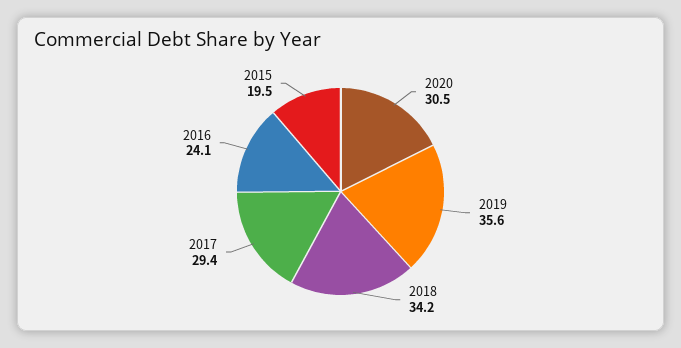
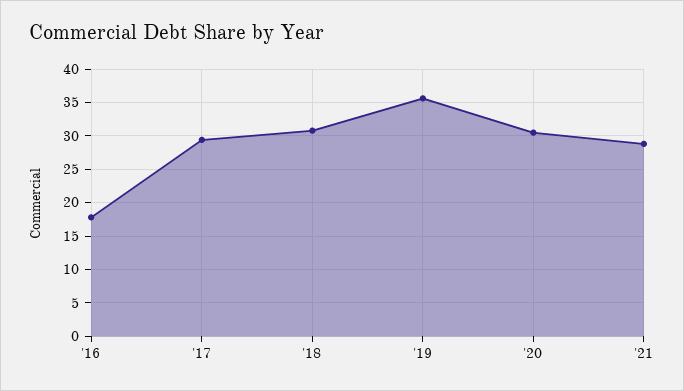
2018: 34.2 -> 31
2016: 24.1 -> 18
2015: 19.5 -> none
'21: none -> 29

